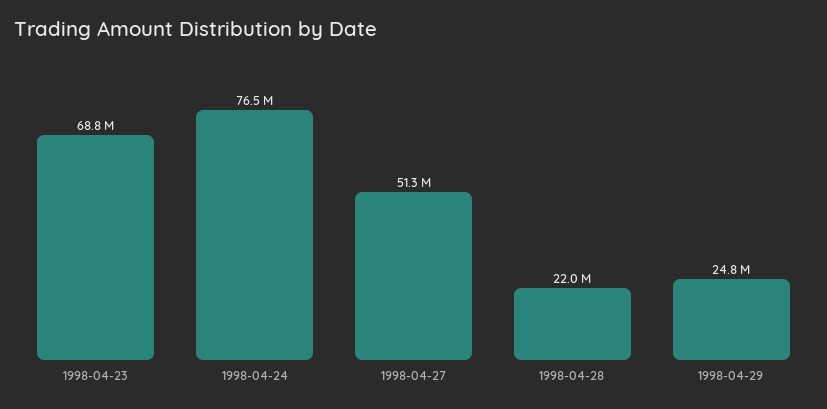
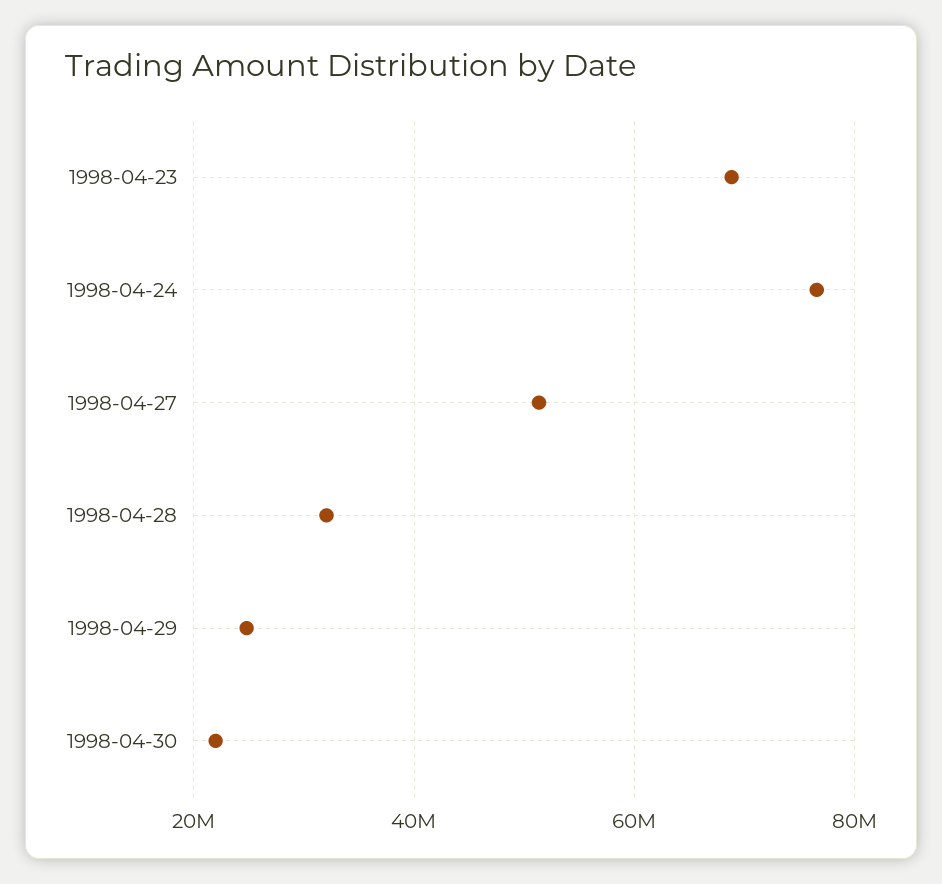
1998-04-28: 22000000 -> 32000000
1998-04-30: none -> 22000000

